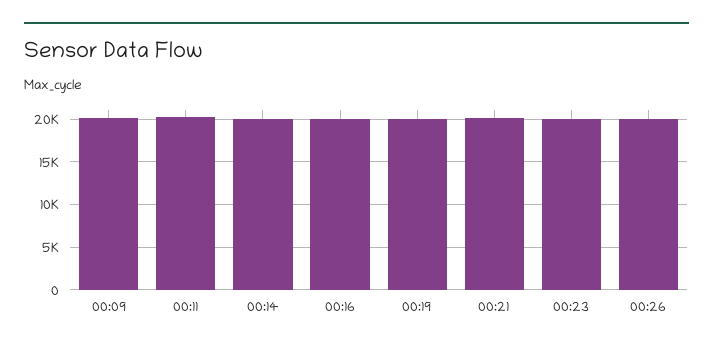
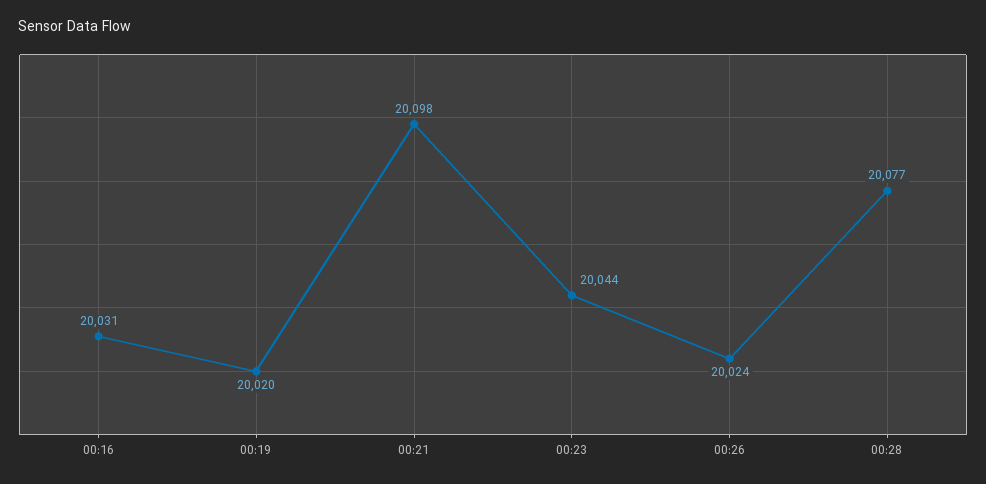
00:09: 20000 -> none
00:11: 20000 -> none
00:14: 20000 -> none
00:28: none -> 20077

